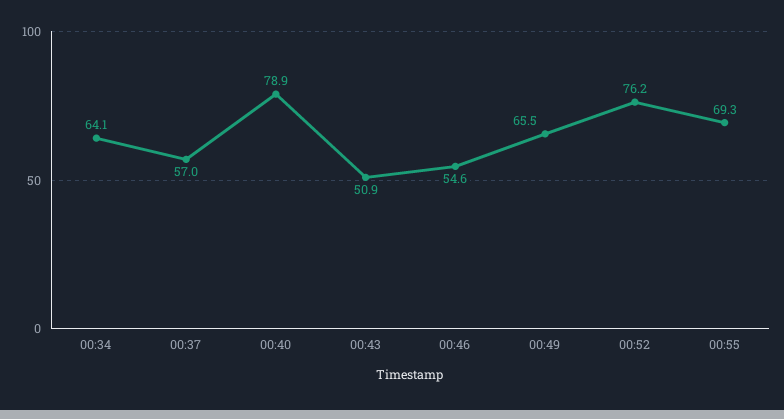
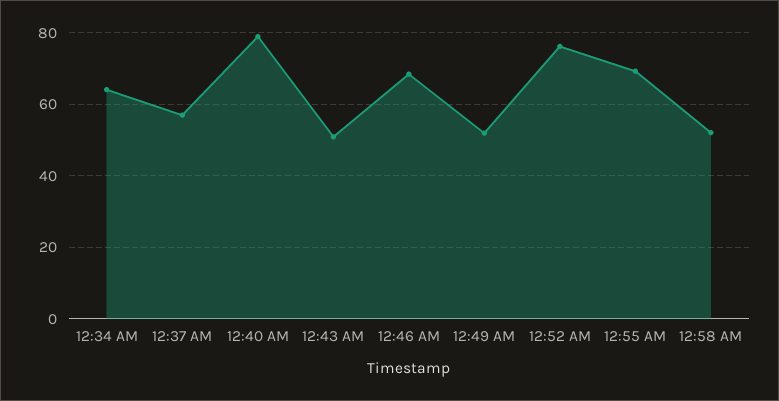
00:46: 54.6 -> 68
00:49: 65.5 -> 52
12:58 AM: none -> 52

